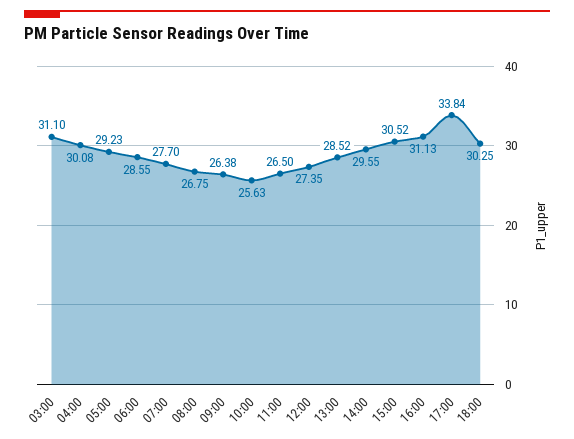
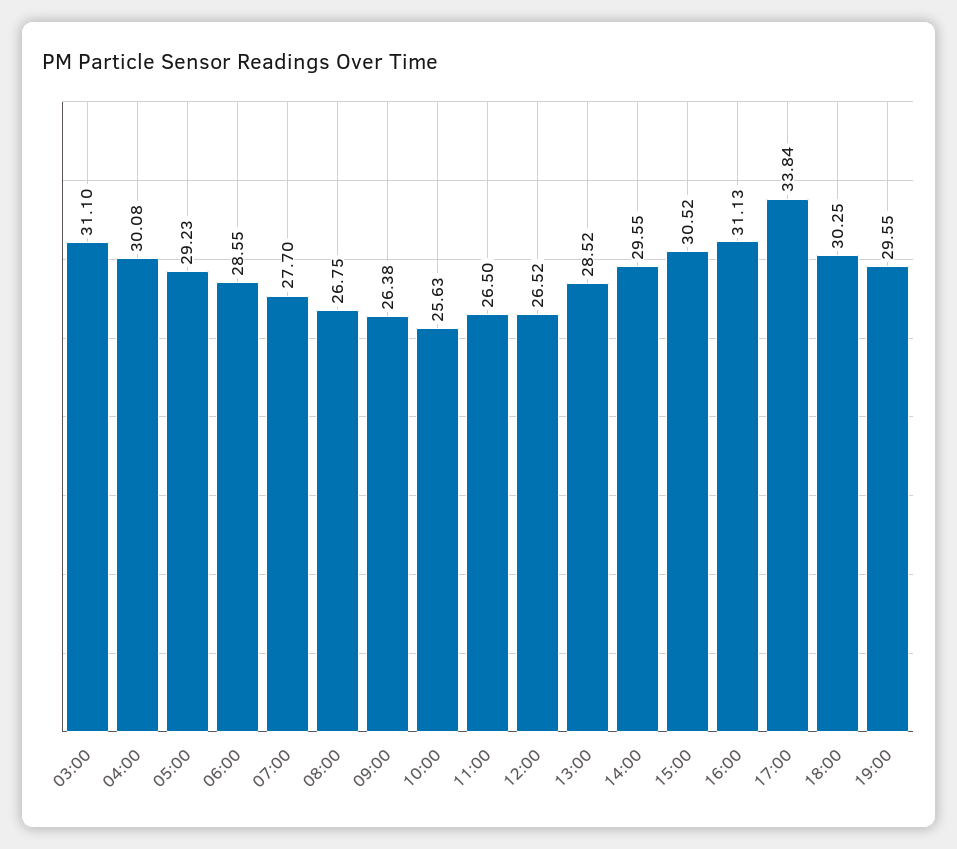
12:00: 27.35 -> 26.52
19:00: none -> 29.55

